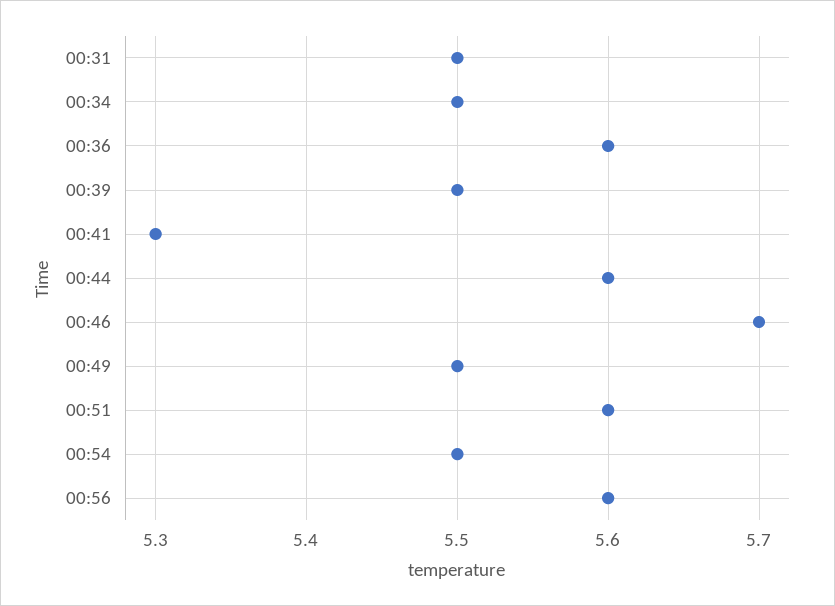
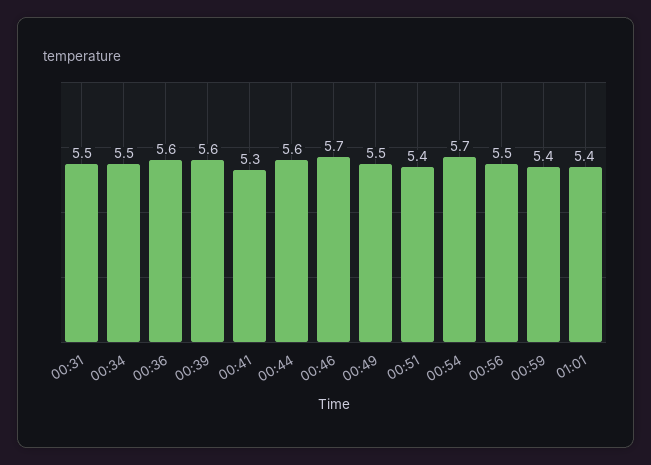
00:39: 5.5 -> 5.6
00:51: 5.6 -> 5.4
00:54: 5.5 -> 5.7
00:56: 5.6 -> 5.5
00:59: none -> 5.4
01:01: none -> 5.4

